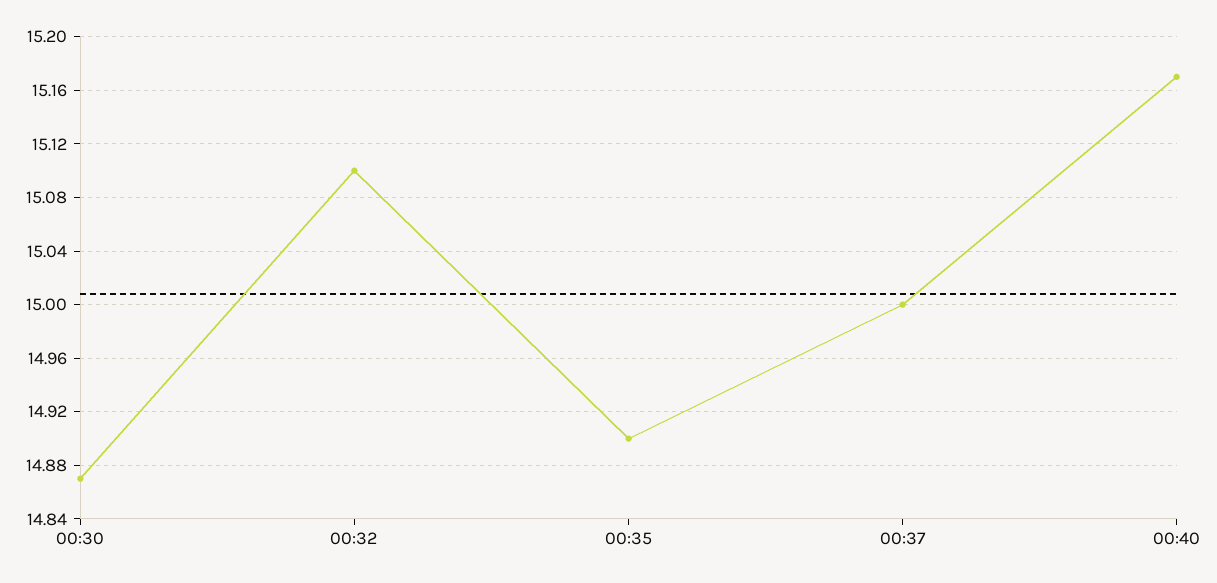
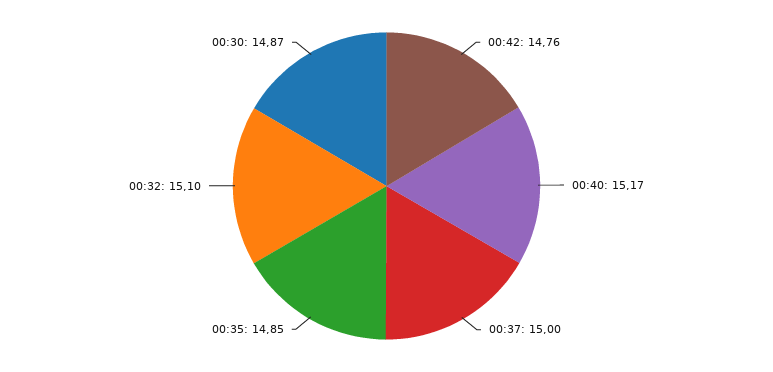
00:35: 14.9 -> 14.85
00:42: none -> 14.76

